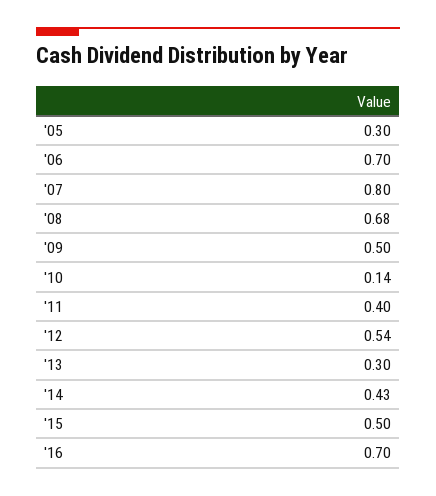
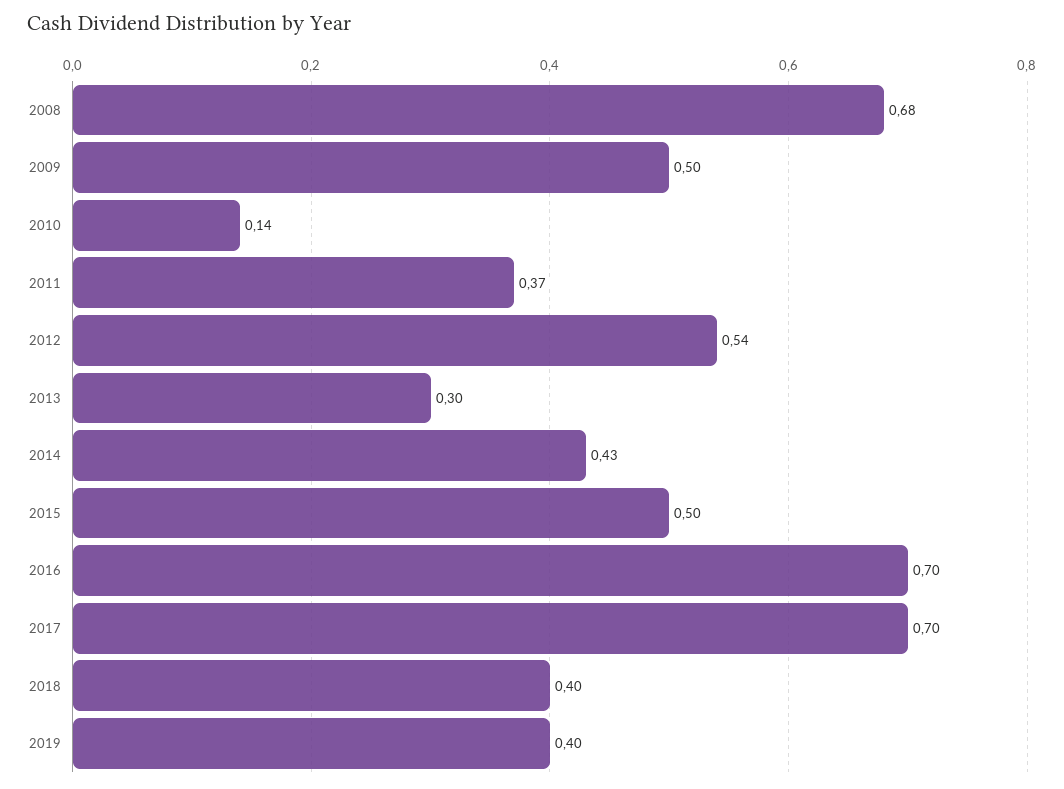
'05: 0.3 -> none
'06: 0.7 -> none
'07: 0.8 -> none
'11: 0.4 -> 0.37
2017: none -> 0.7
2018: none -> 0.4
2019: none -> 0.4

